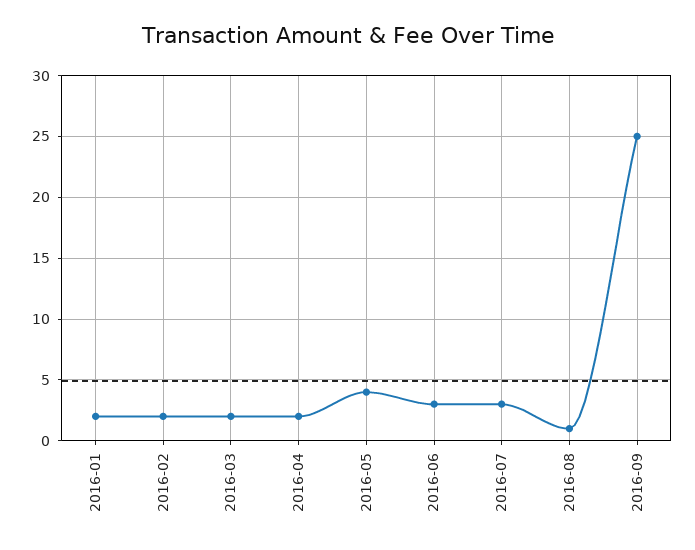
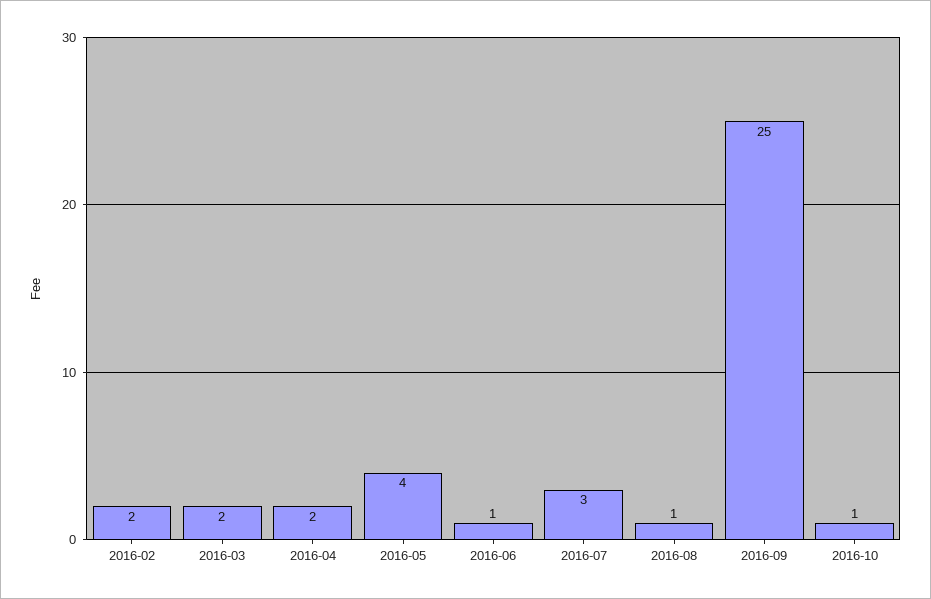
2016-01: 2 -> none
2016-06: 3 -> 1
2016-10: none -> 1

